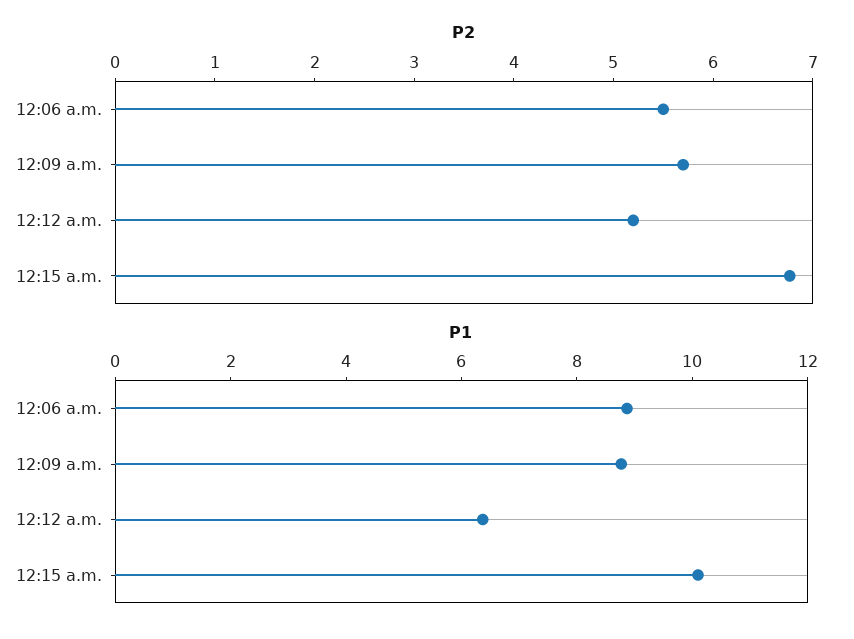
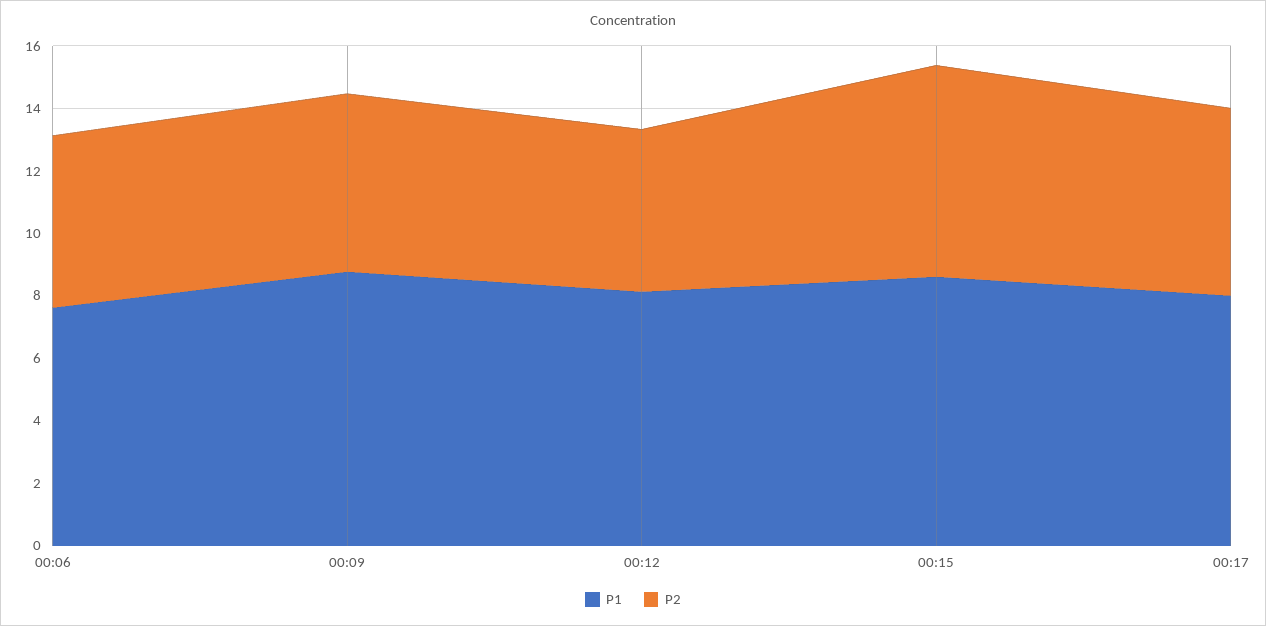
P1, 12:06 a.m.: 9 -> 7.5
P1, 12:12 a.m.: 6.5 -> 8
P1, 12:15 a.m.: 10 -> 8.5
P1, 00:17: none -> 8
P2, 00:17: none -> 6

